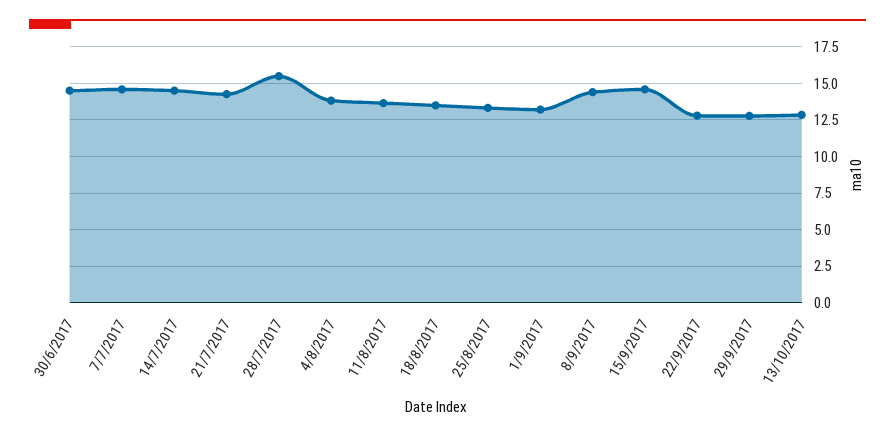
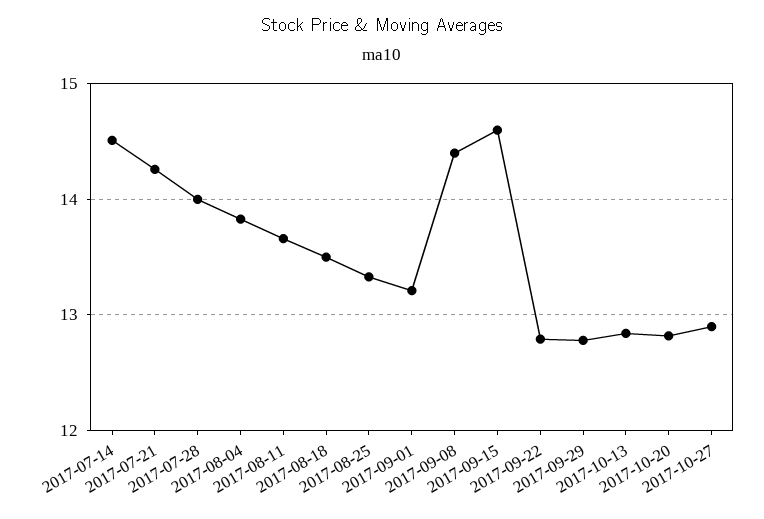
30/6/2017: 14.5 -> none
7/7/2017: 14.5 -> none
28/7/2017: 15.5 -> 14
2017-10-20: none -> 12.8
2017-10-27: none -> 12.9

